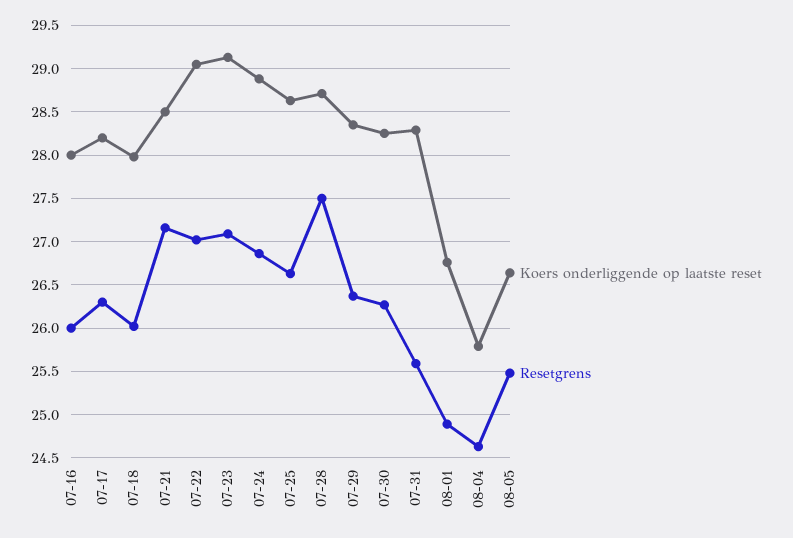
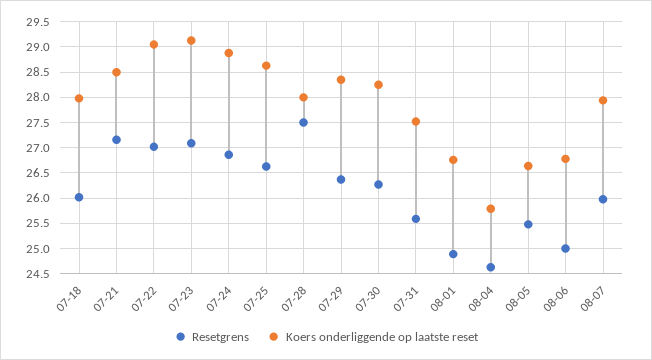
Koers onderliggende op laatste reset, 07-16: 28 -> none
Resetgrens, 07-16: 26 -> none
Koers onderliggende op laatste reset, 07-17: 28.2 -> none
Resetgrens, 07-17: 26.3 -> none
Koers onderliggende op laatste reset, 07-28: 28.7 -> 28
Koers onderliggende op laatste reset, 07-31: 28.3 -> 27.5
Resetgrens, 08-06: none -> 25
Koers onderliggende op laatste reset, 08-06: none -> 26.75
Resetgrens, 08-07: none -> 26
Koers onderliggende op laatste reset, 08-07: none -> 28

